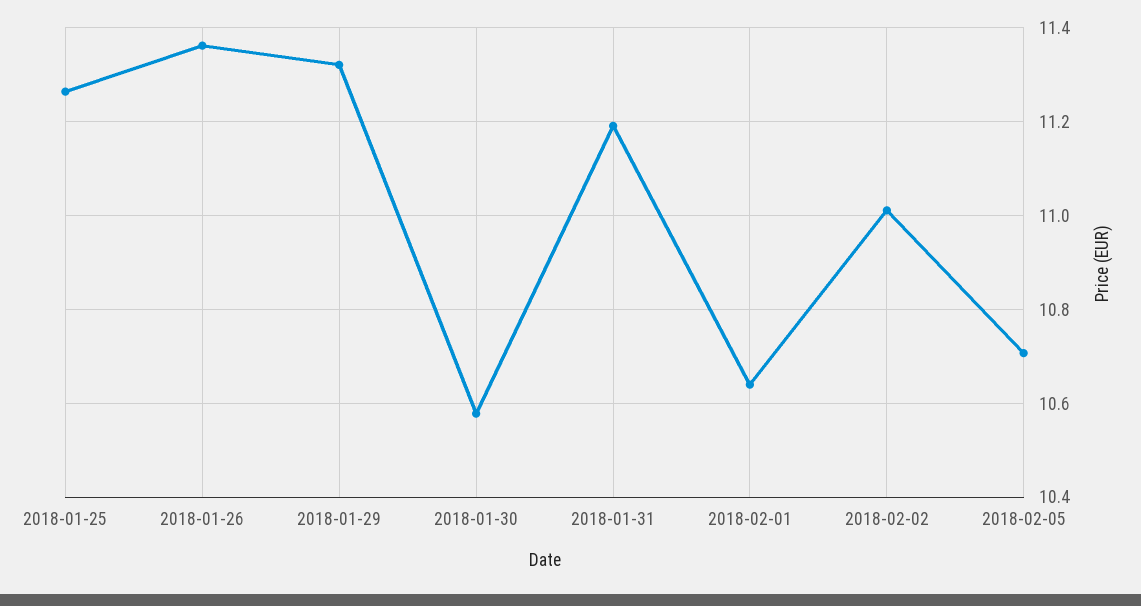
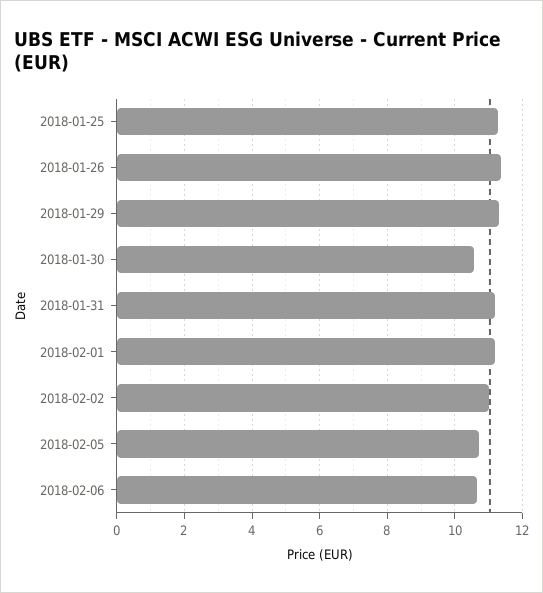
2018-02-01: 10.64 -> 11.2
2018-02-06: none -> 10.6

